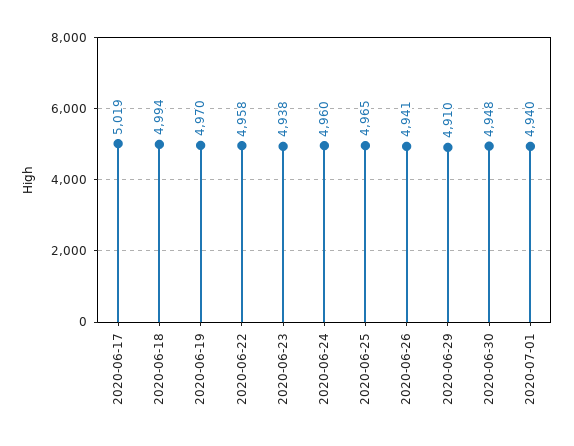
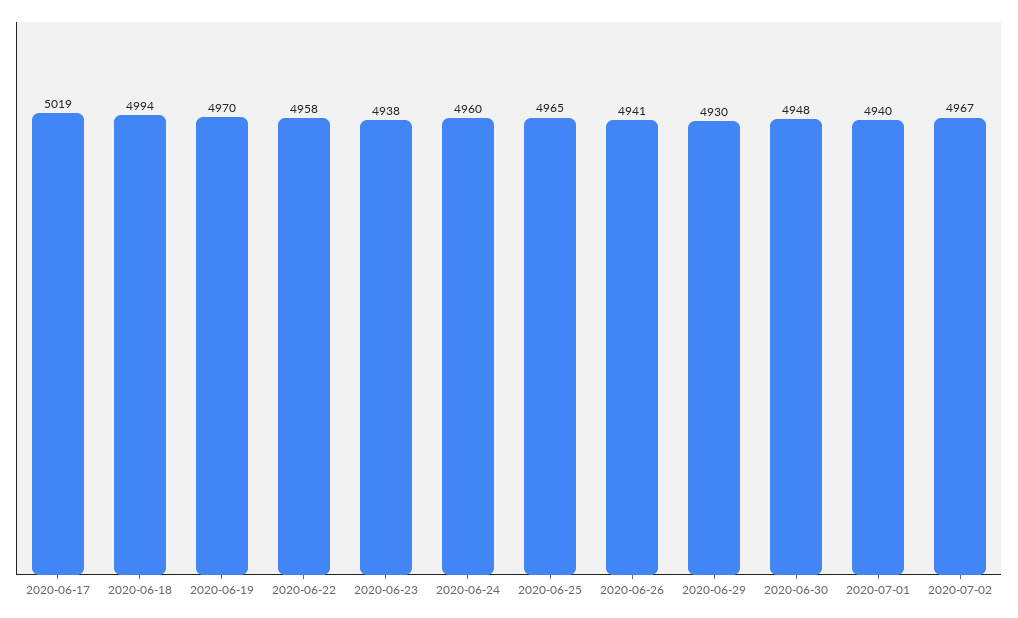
2020-06-29: 4910 -> 4930
2020-07-02: none -> 4967

